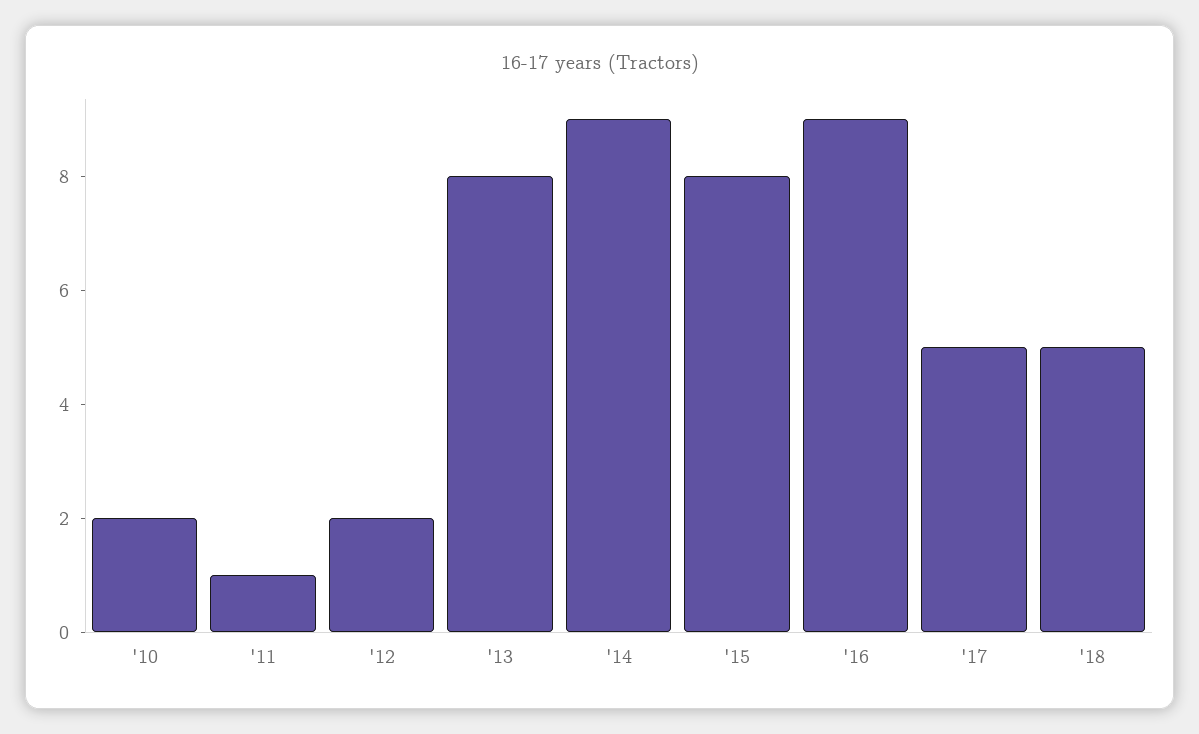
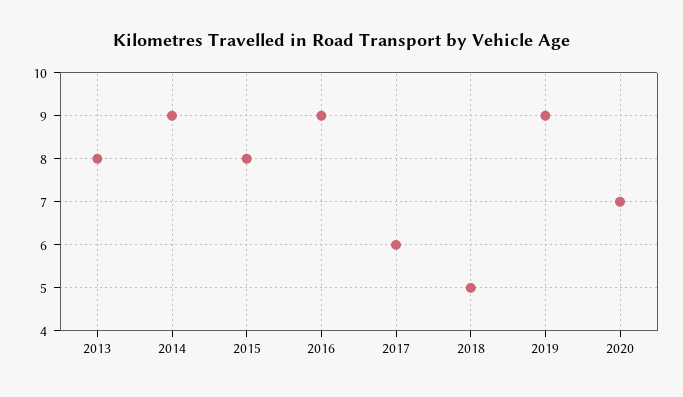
'10: 2 -> none
'11: 1 -> none
'12: 2 -> none
'17: 5 -> 6
2019: none -> 9
2020: none -> 7

